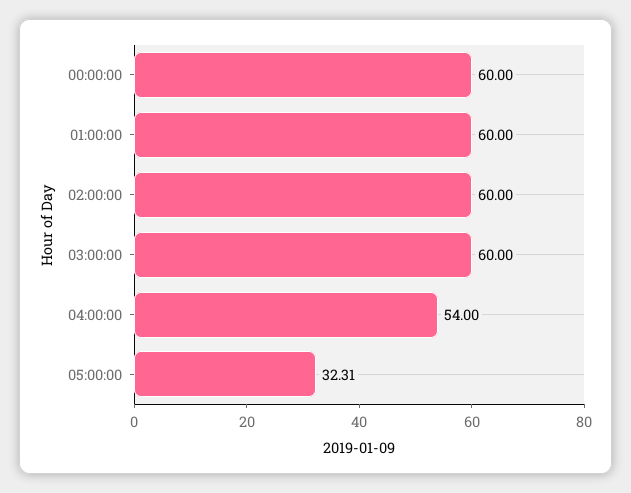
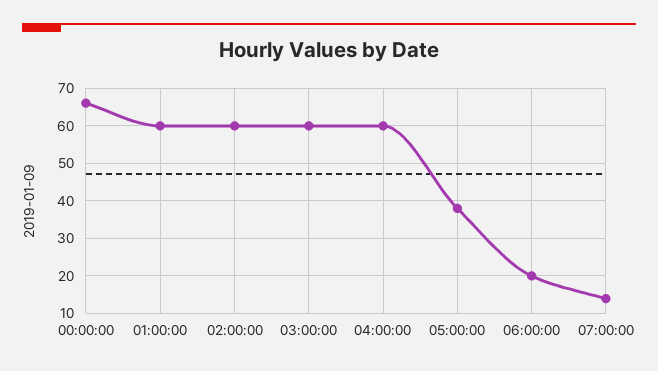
00:00:00: 60 -> 66
04:00:00: 54 -> 60
05:00:00: 32.31 -> 38
06:00:00: none -> 20
07:00:00: none -> 14

